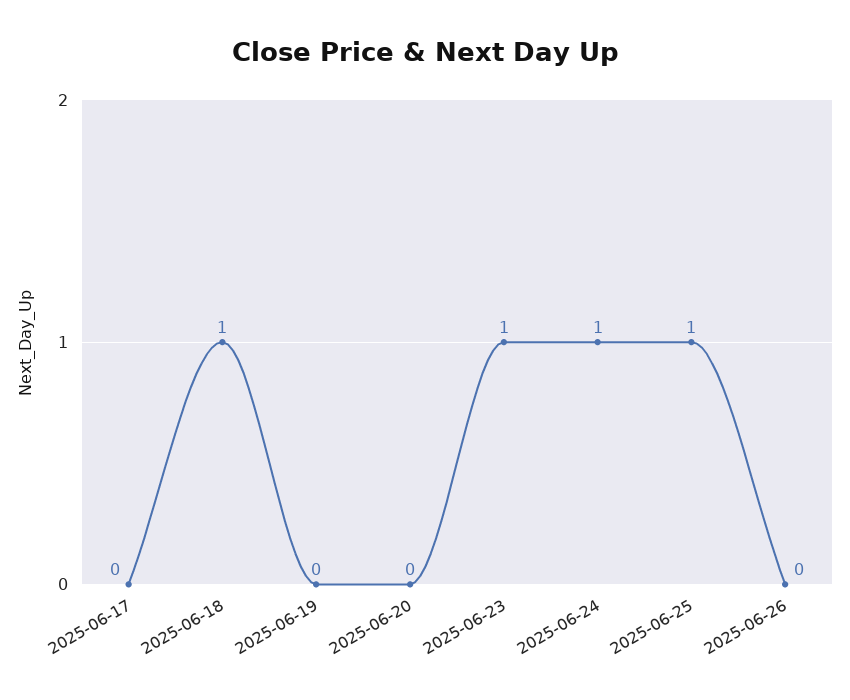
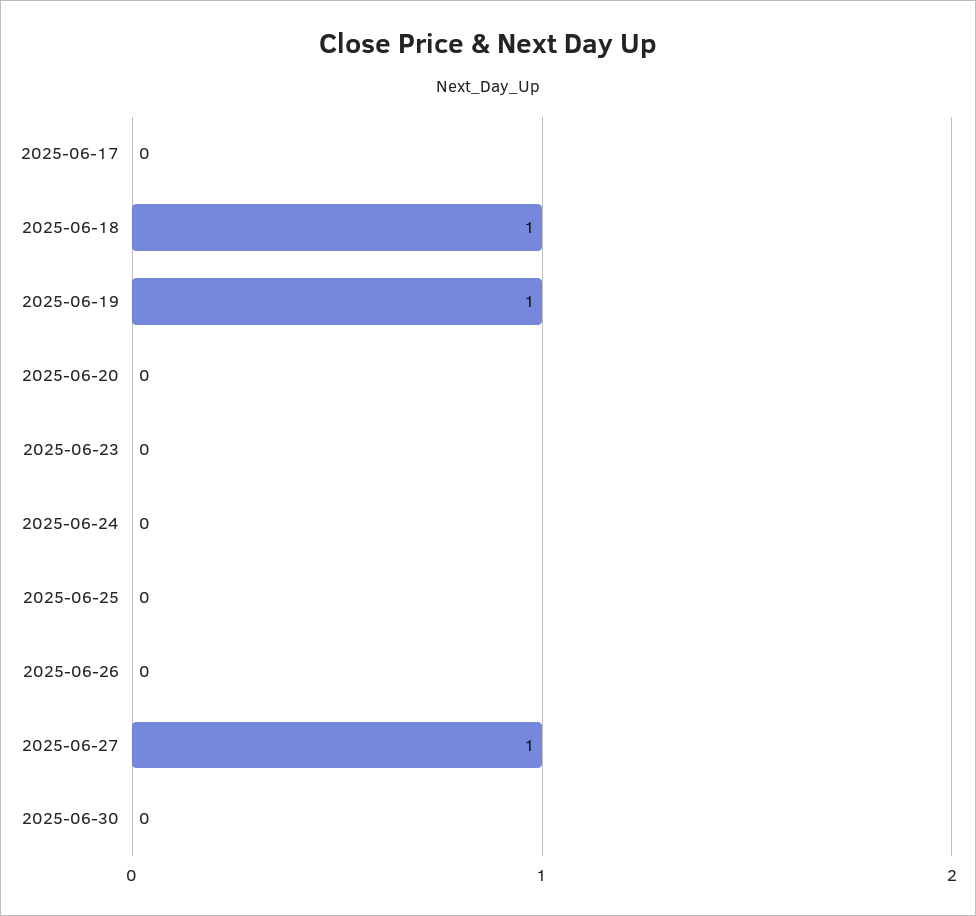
2025-06-19: 0 -> 1
2025-06-23: 1 -> 0
2025-06-24: 1 -> 0
2025-06-25: 1 -> 0
2025-06-27: none -> 1
2025-06-30: none -> 0

